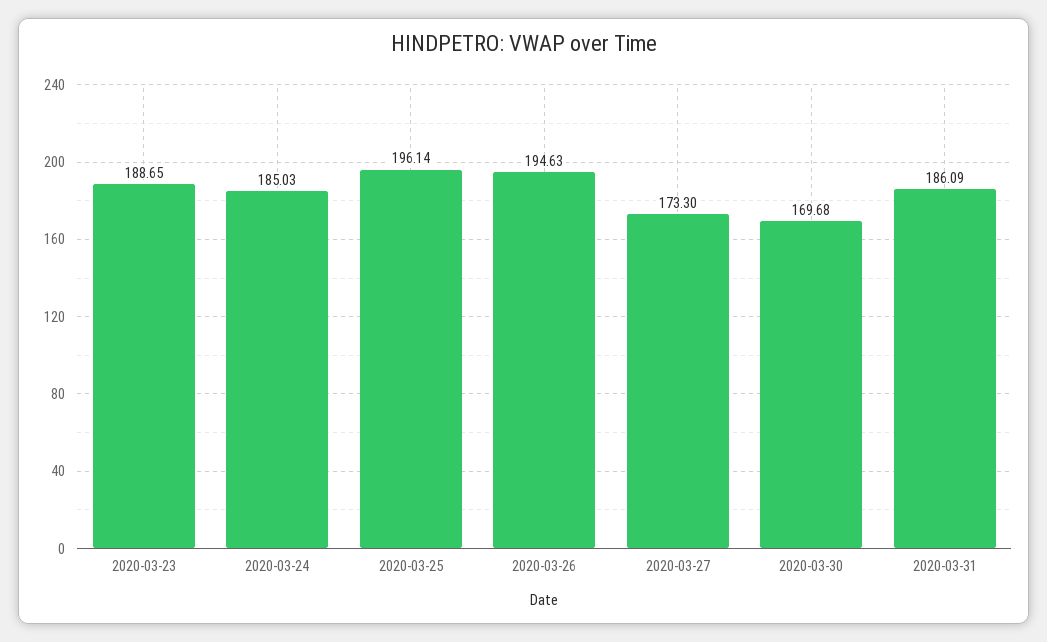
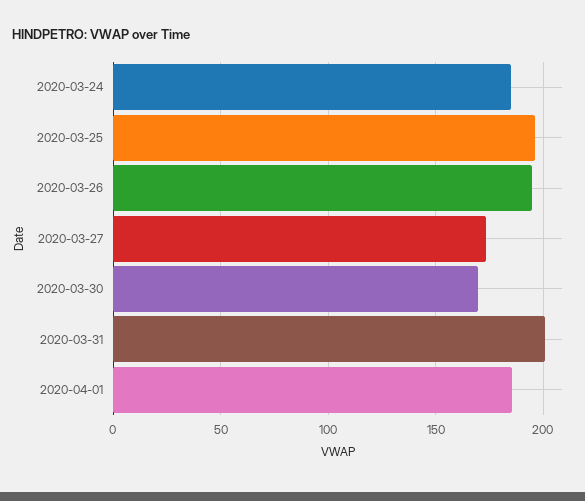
2020-03-23: 188.65 -> none
2020-03-31: 186.09 -> 200
2020-04-01: none -> 185

